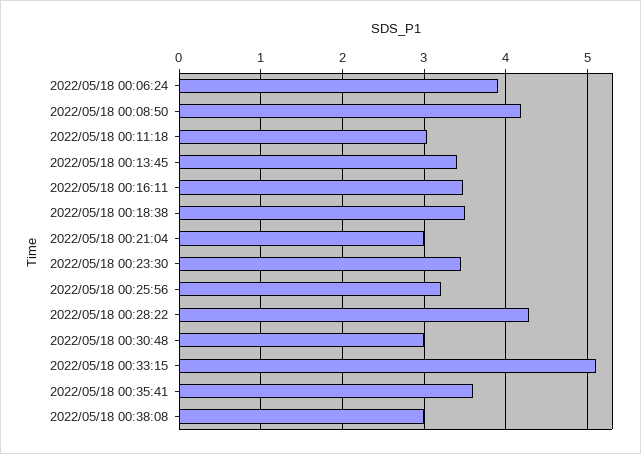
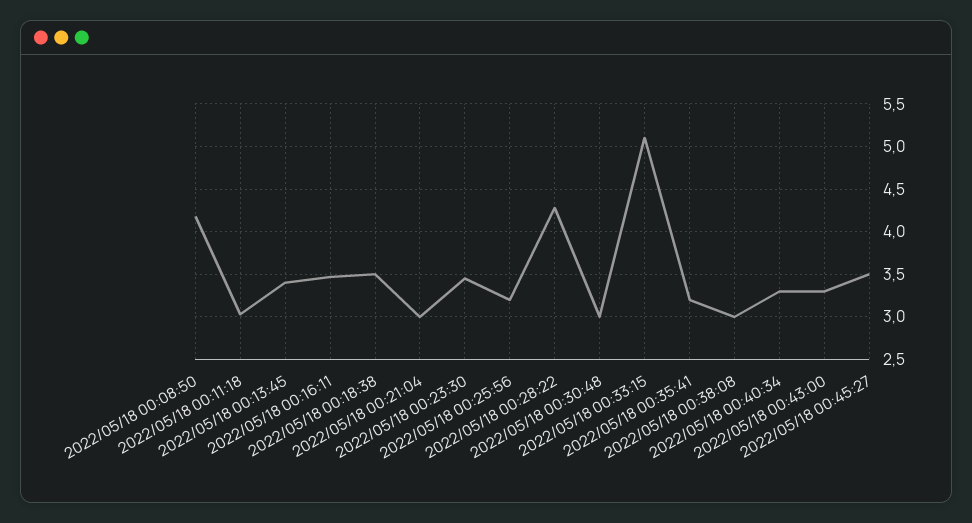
2022/05/18 00:06:24: 3.9 -> none
2022/05/18 00:35:41: 3.6 -> 3.2
2022/05/18 00:40:34: none -> 3.3
2022/05/18 00:43:00: none -> 3.3
2022/05/18 00:45:27: none -> 3.5

